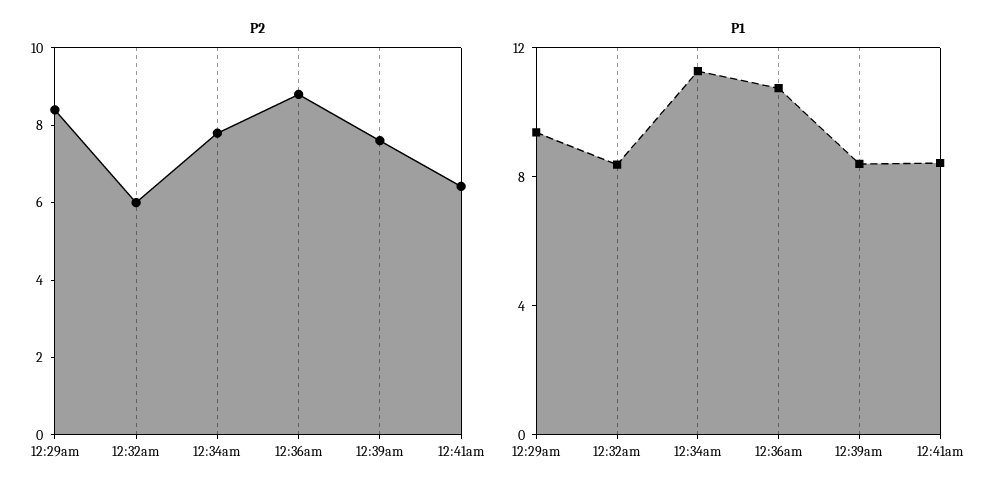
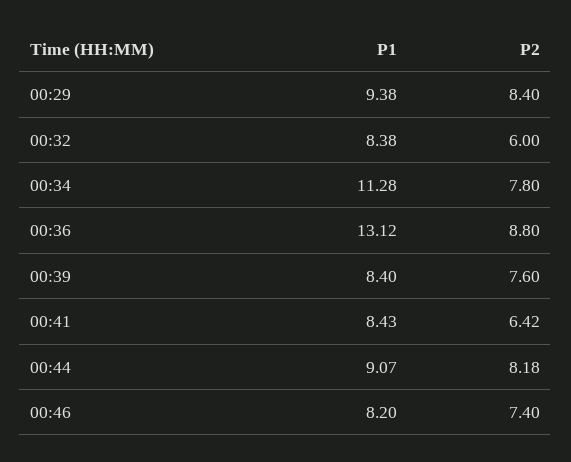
P1, 12:36am: 11 -> 13.12
P1, 00:44: none -> 9.07
P2, 00:44: none -> 8.18
P1, 00:46: none -> 8.2
P2, 00:46: none -> 7.4

